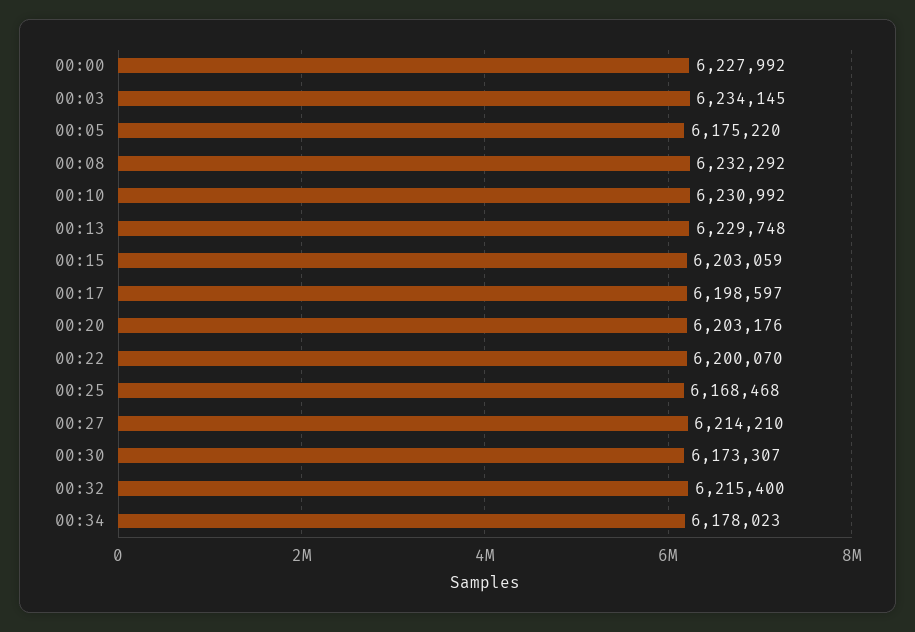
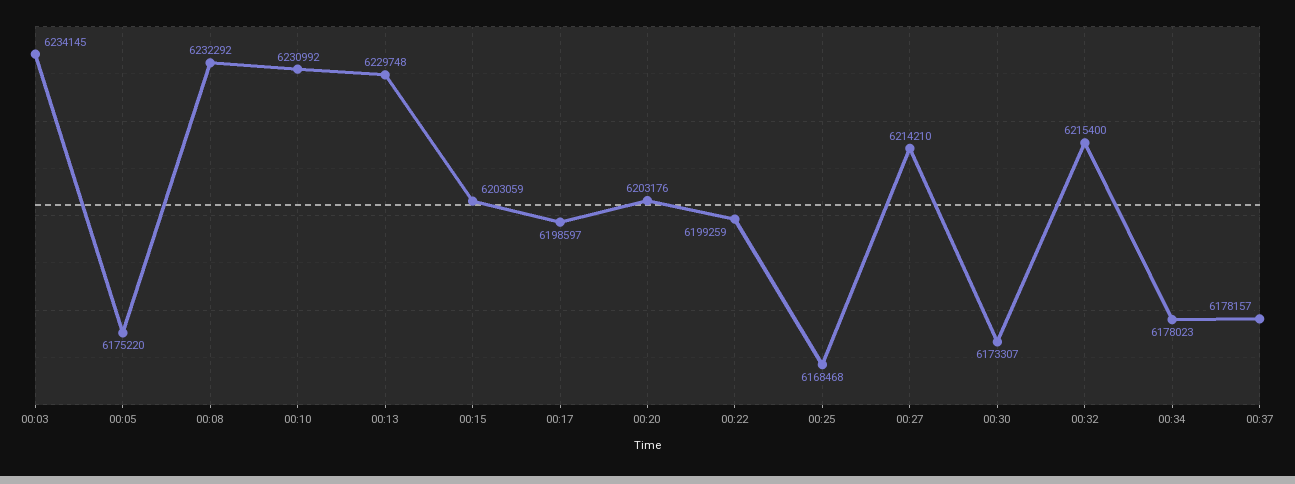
00:00: 6227992 -> none
00:22: 6200070 -> 6199259
00:37: none -> 6178157

